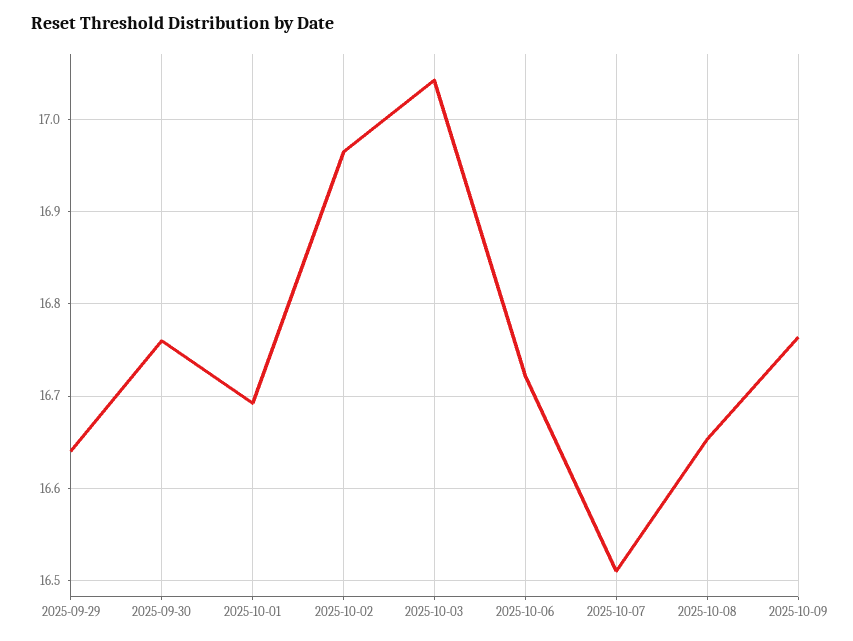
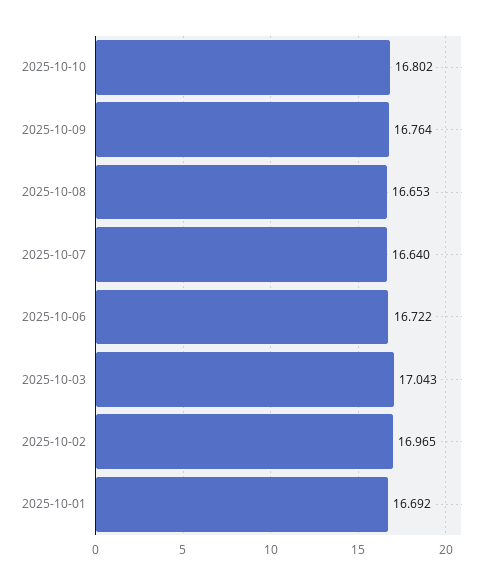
2025-09-29: 16.64 -> none
2025-09-30: 16.76 -> none
2025-10-07: 16.51 -> 16.64
2025-10-10: none -> 16.802

